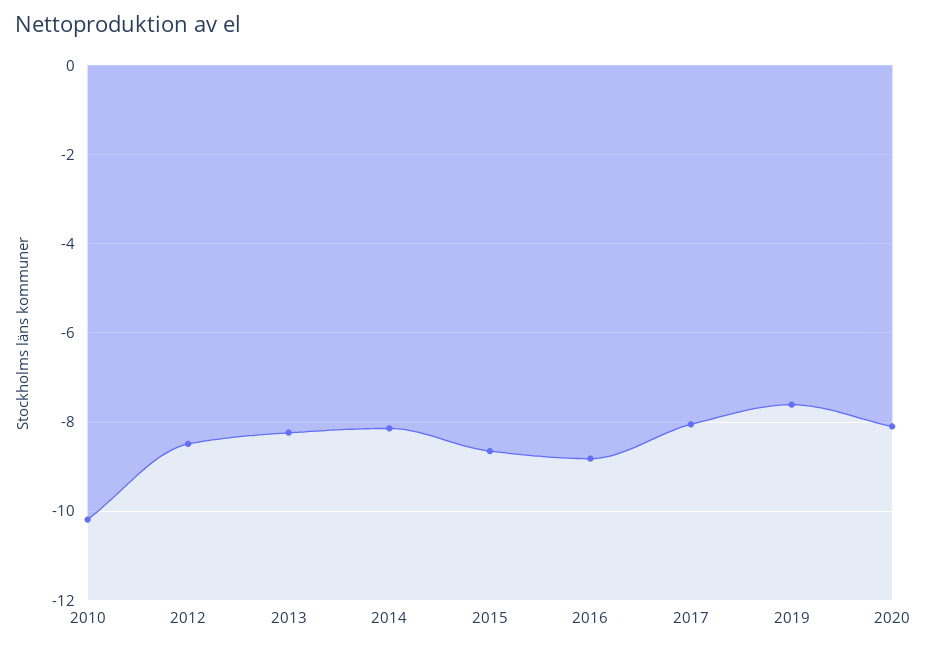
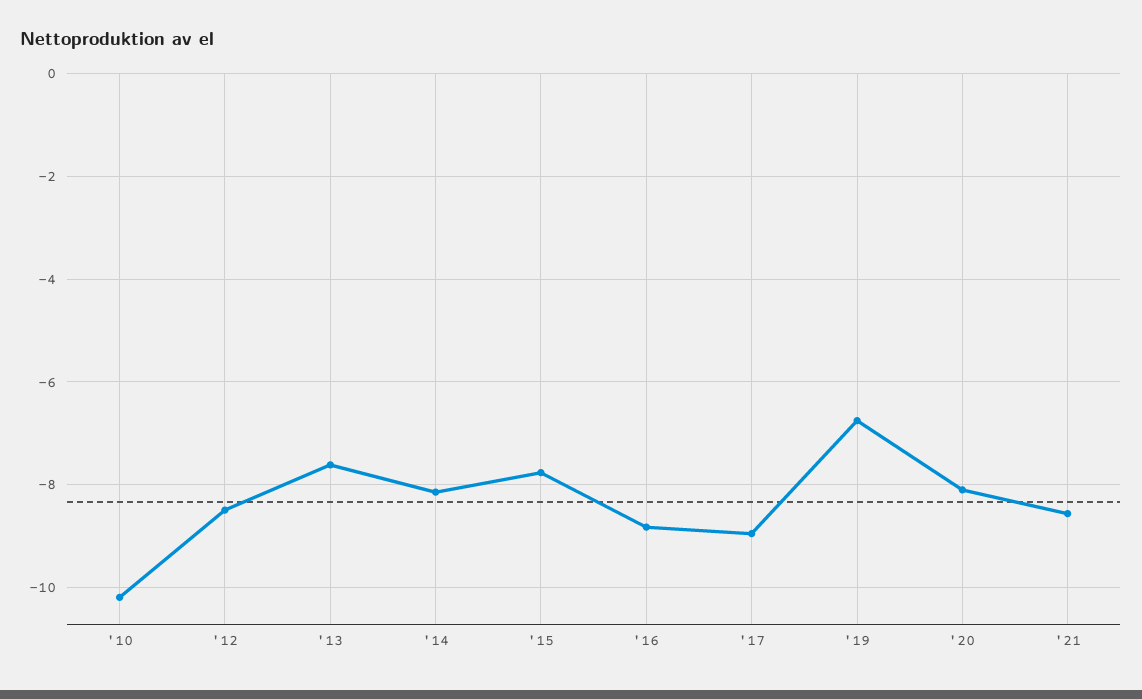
2013: -8.2 -> -7.6
2015: -8.6 -> -7.8
2017: -8 -> -9
2019: -7.6 -> -6.8
'21: none -> -8.6

